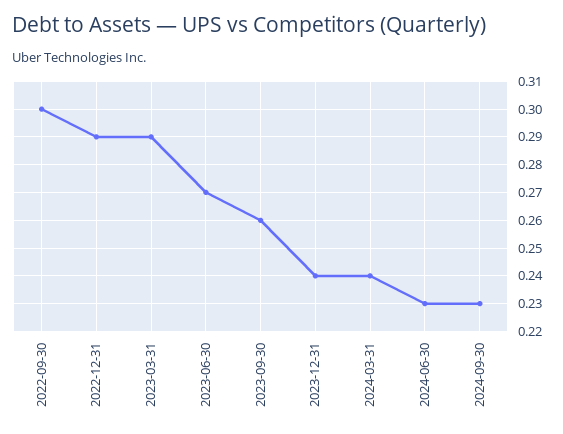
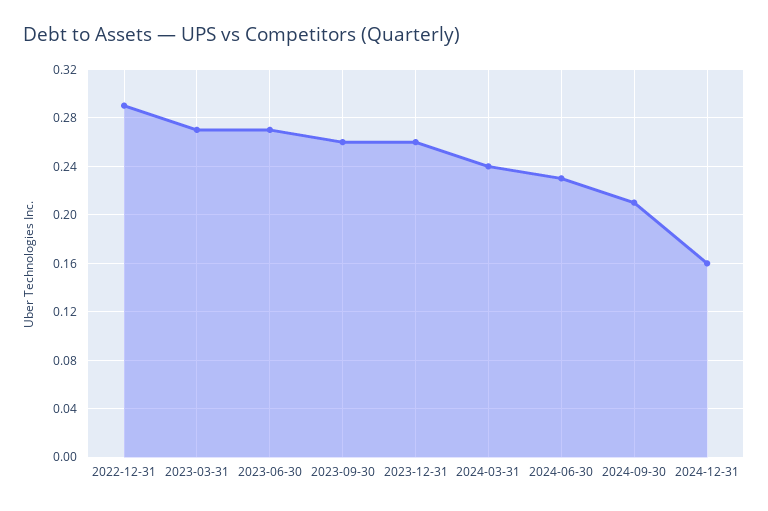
2022-09-30: 0.3 -> none
2023-03-31: 0.29 -> 0.27
2023-12-31: 0.24 -> 0.26
2024-09-30: 0.23 -> 0.21
2024-12-31: none -> 0.16

